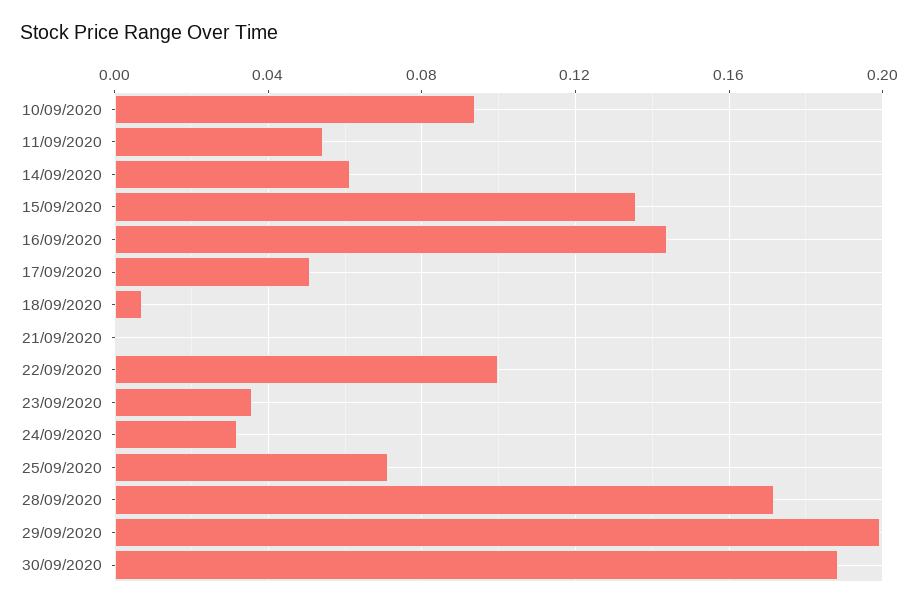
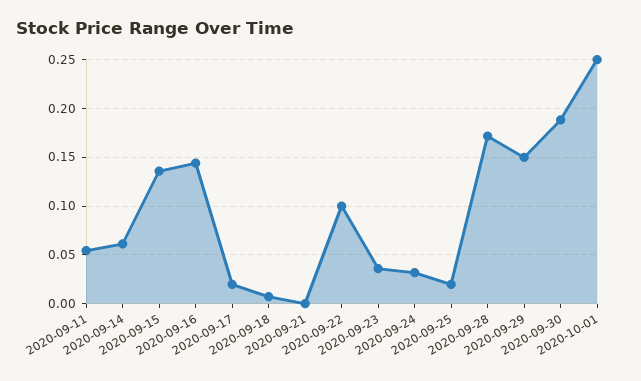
10/09/2020: 0.095 -> none
17/09/2020: 0.05 -> 0.02
25/09/2020: 0.07 -> 0.02
29/09/2020: 0.2 -> 0.15
2020-10-01: none -> 0.25

